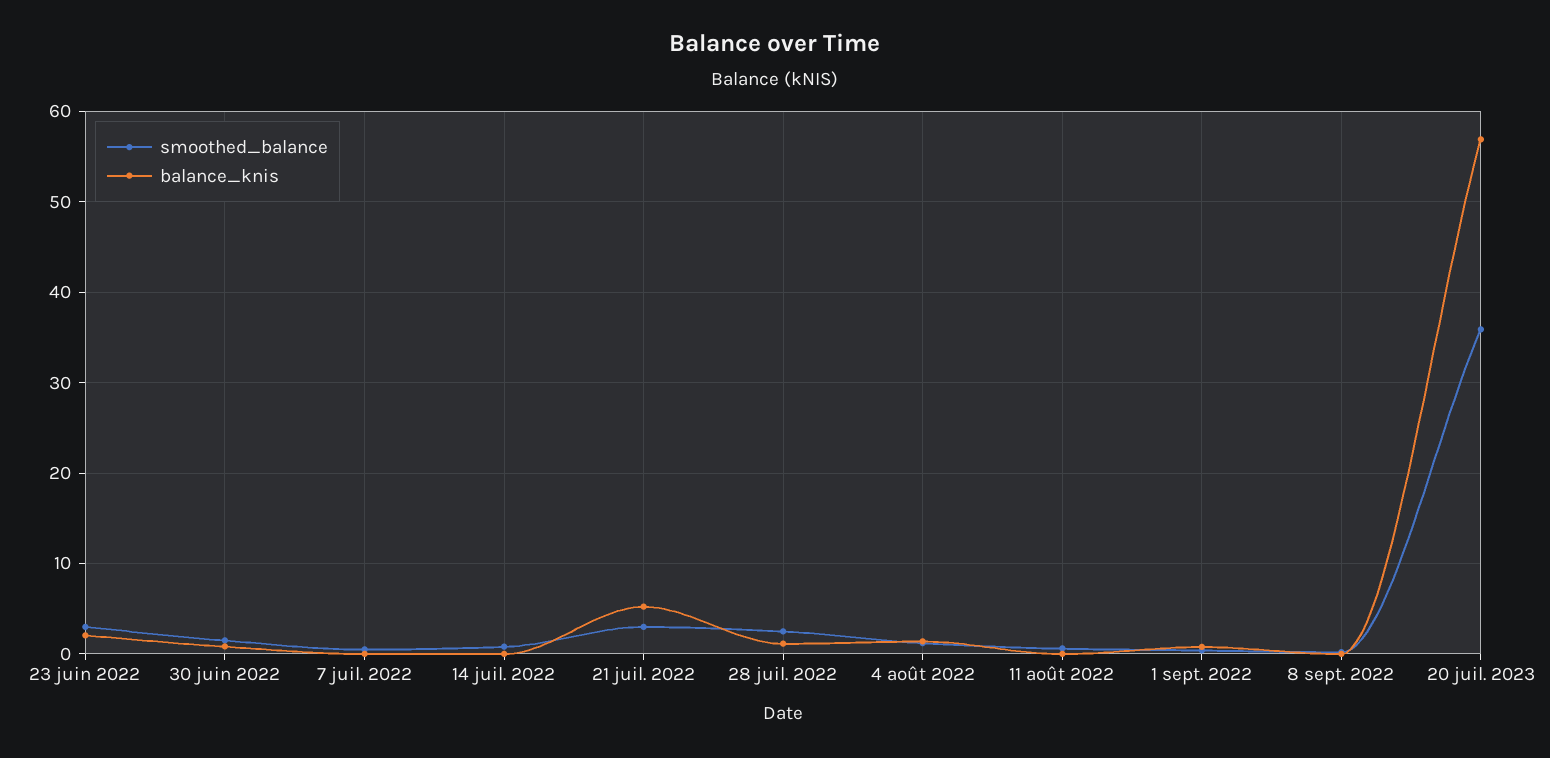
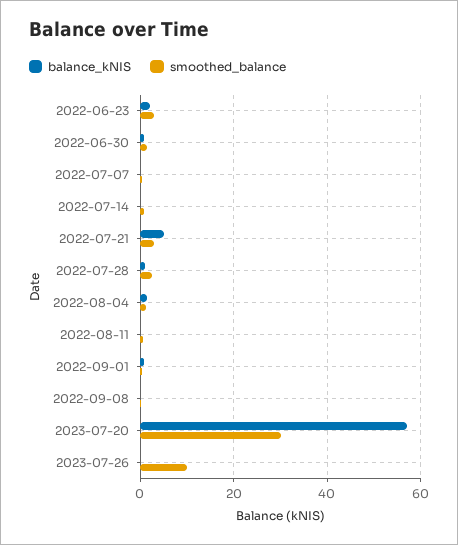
smoothed_balance, 20 juil. 2023: 36 -> 30
balance_knis, 2023-07-26: none -> 0
smoothed_balance, 2023-07-26: none -> 10

